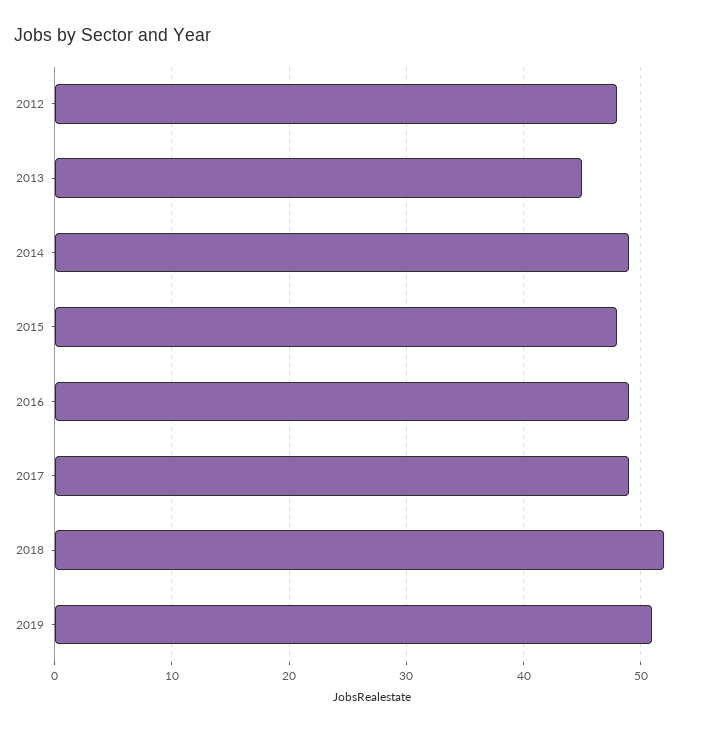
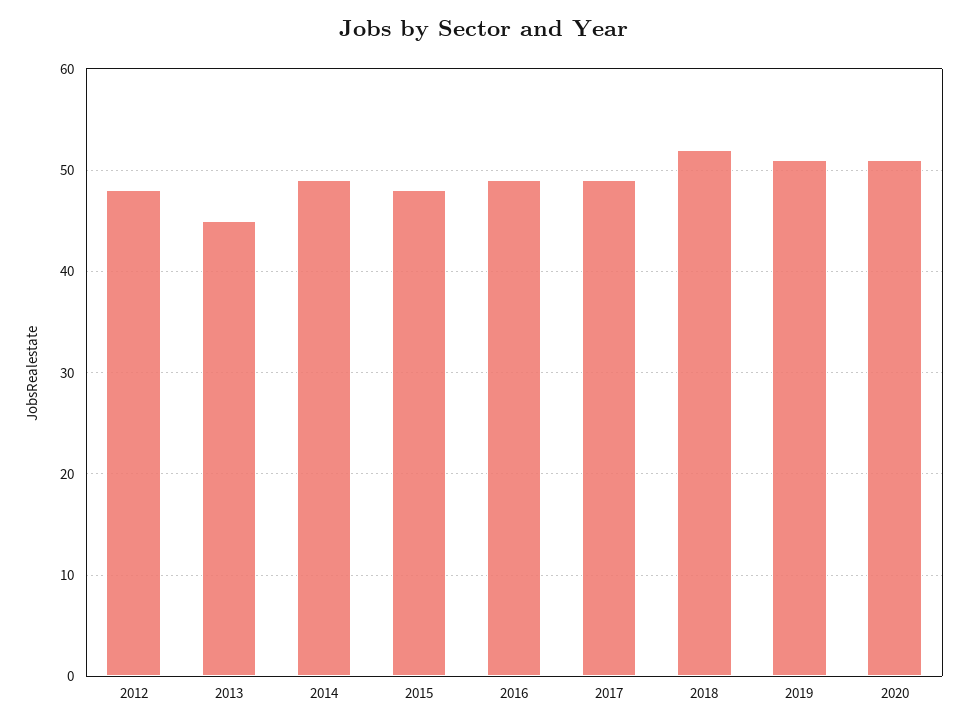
2020: none -> 51

